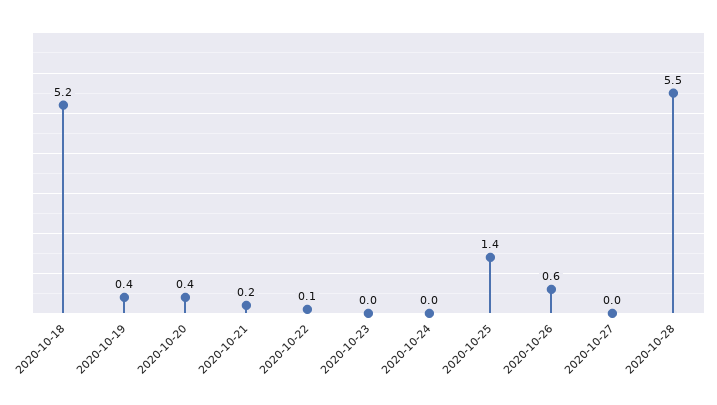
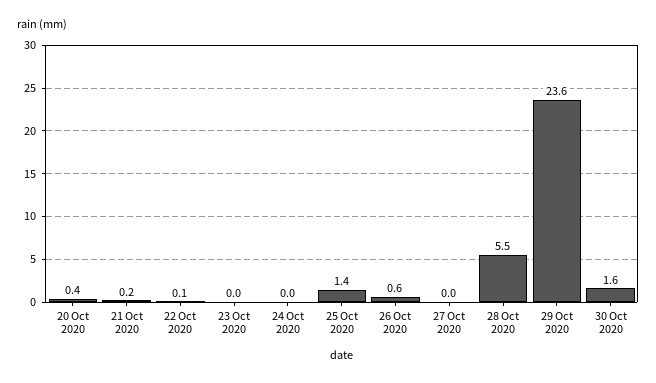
2020-10-18: 5.2 -> none
2020-10-19: 0.4 -> none
29 Oct 2020: none -> 23.6
30 Oct 2020: none -> 1.6

